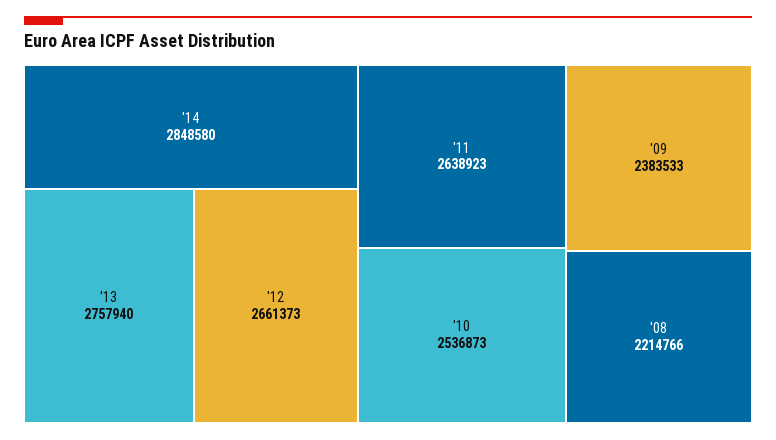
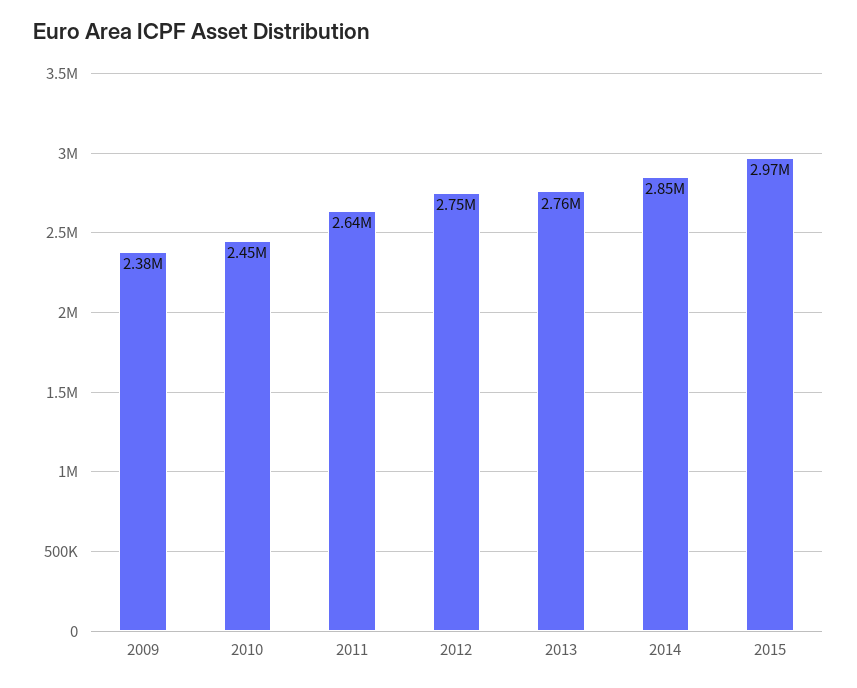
'12: 2661373 -> 2750000
'10: 2536873 -> 2450000
'08: 2214766 -> none
2015: none -> 2970000

